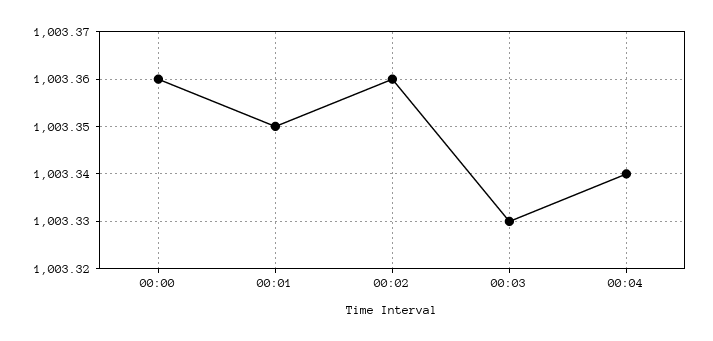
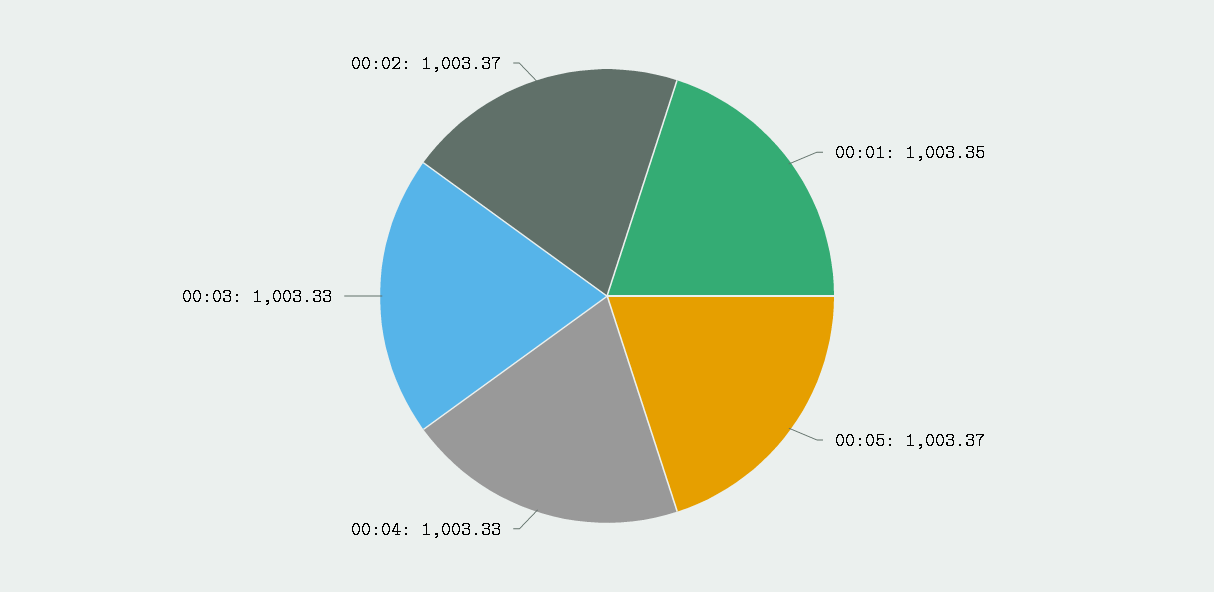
00:00: 1003.36 -> none
00:02: 1003.36 -> 1003.37
00:04: 1003.34 -> 1003.33
00:05: none -> 1003.37

